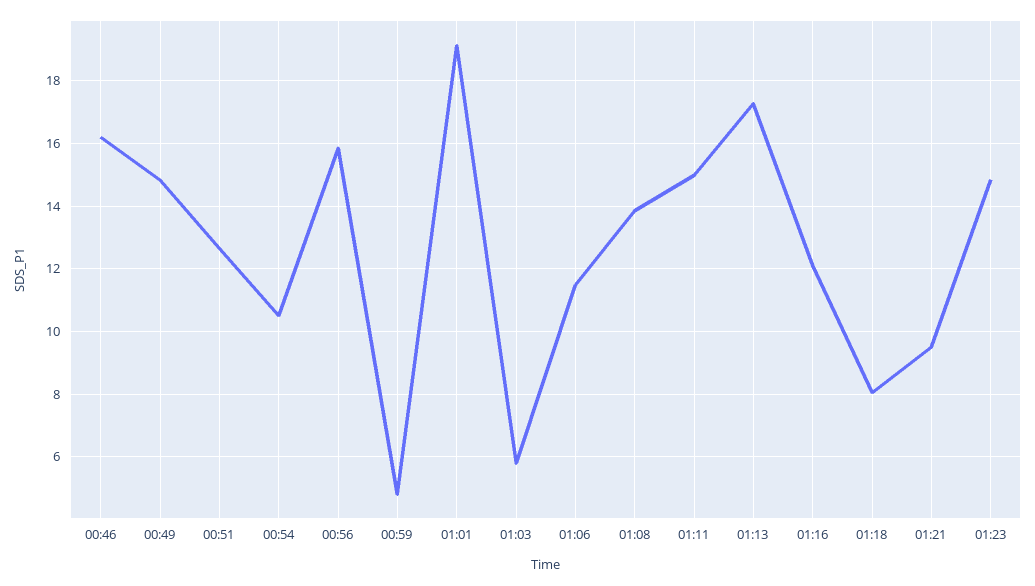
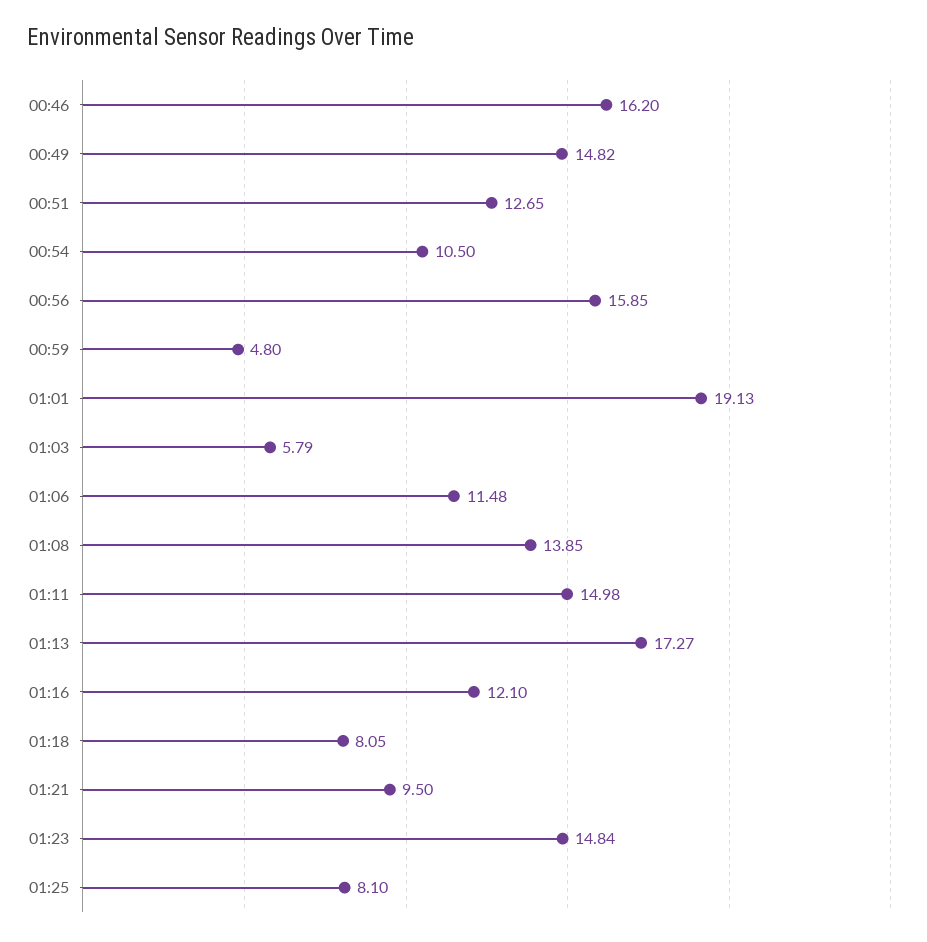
01:25: none -> 8.1

